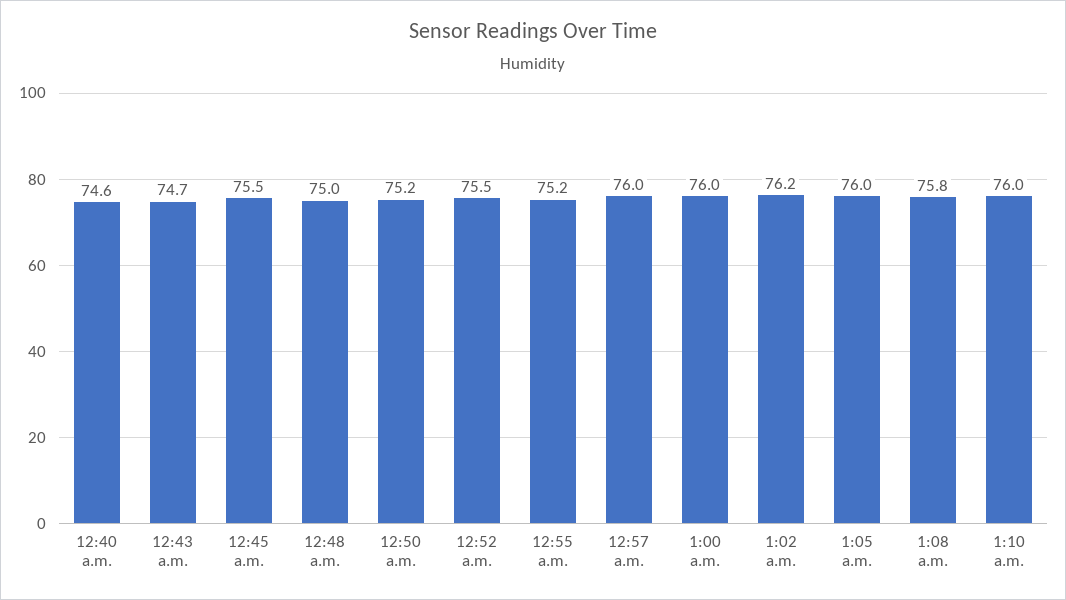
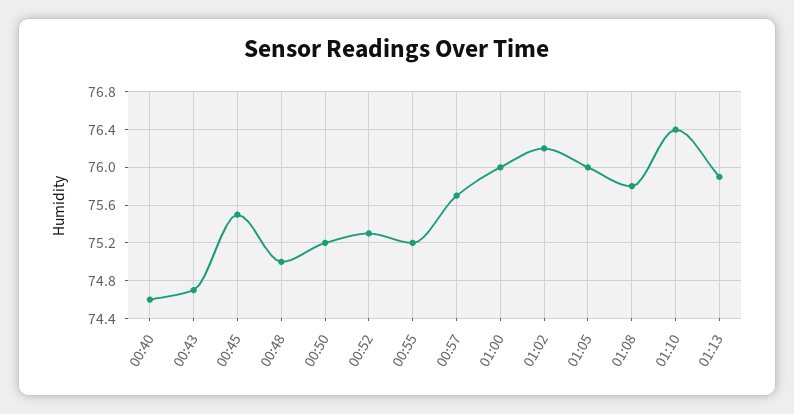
12:52 a.m.: 75.5 -> 75.3
12:57 a.m.: 76 -> 75.7
1:10 a.m.: 76 -> 76.4
01:13: none -> 75.9

